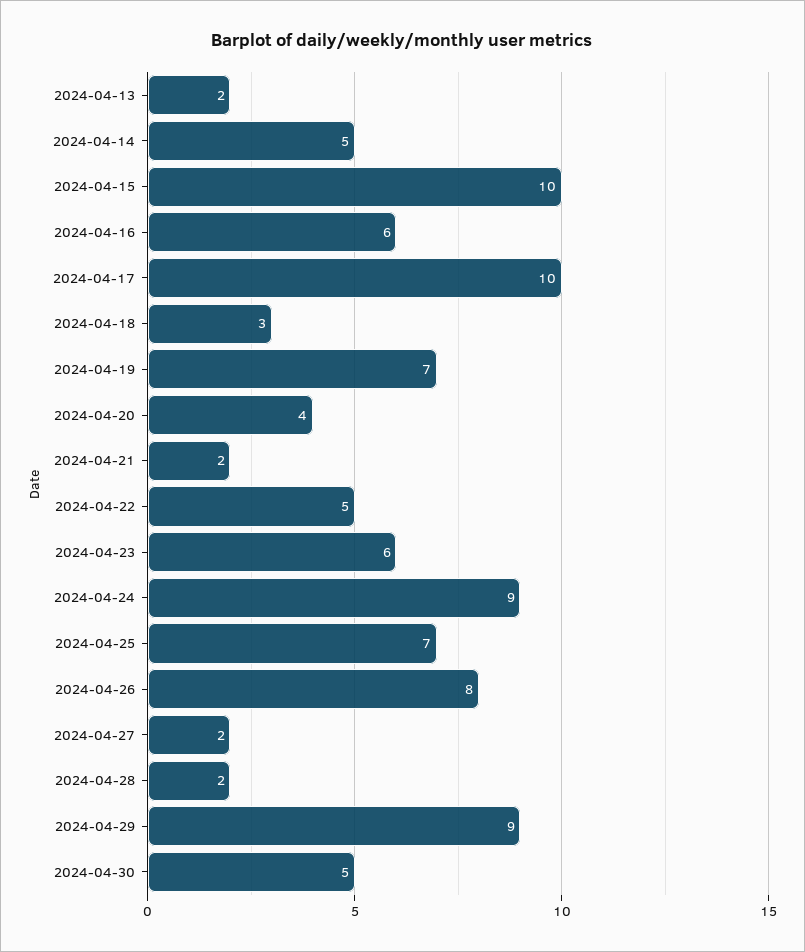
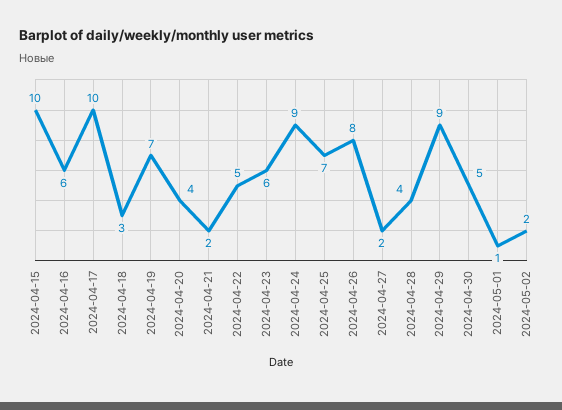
2024-04-13: 2 -> none
2024-04-14: 5 -> none
2024-04-28: 2 -> 4
2024-05-01: none -> 1
2024-05-02: none -> 2

